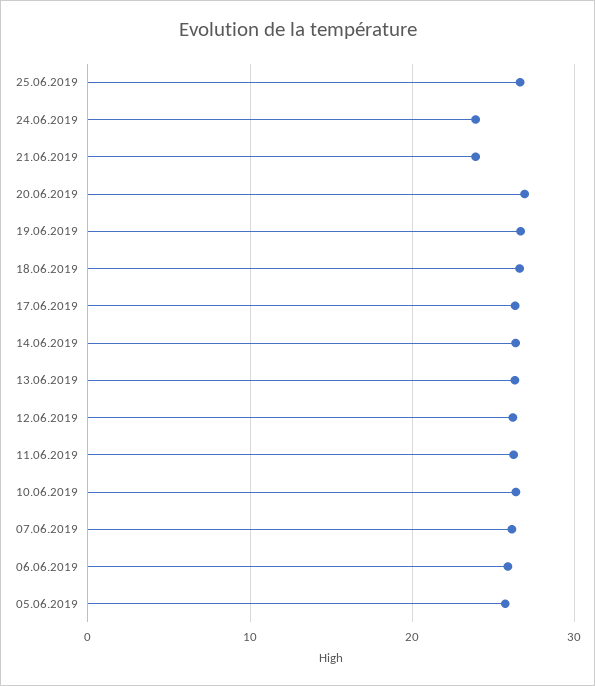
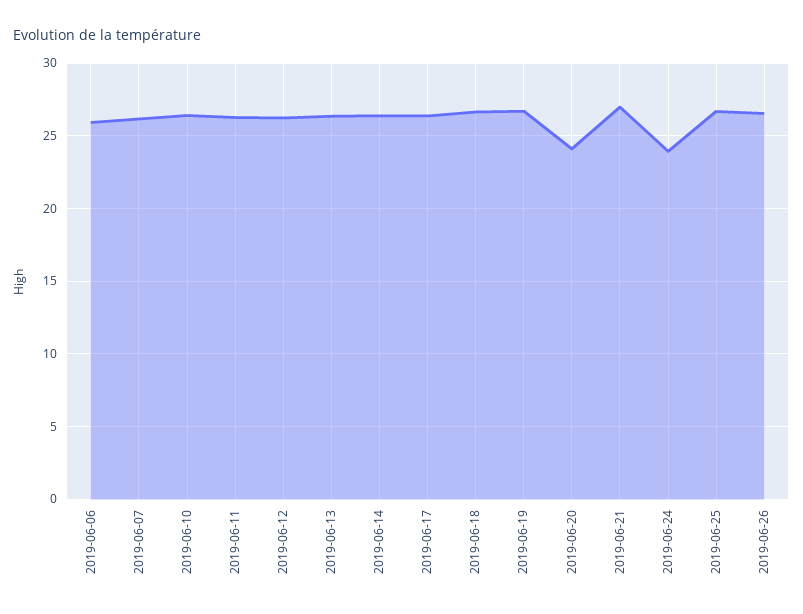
21.06.2019: 24 -> 27
20.06.2019: 27 -> 24
05.06.2019: 26 -> none
2019-06-26: none -> 26.5

